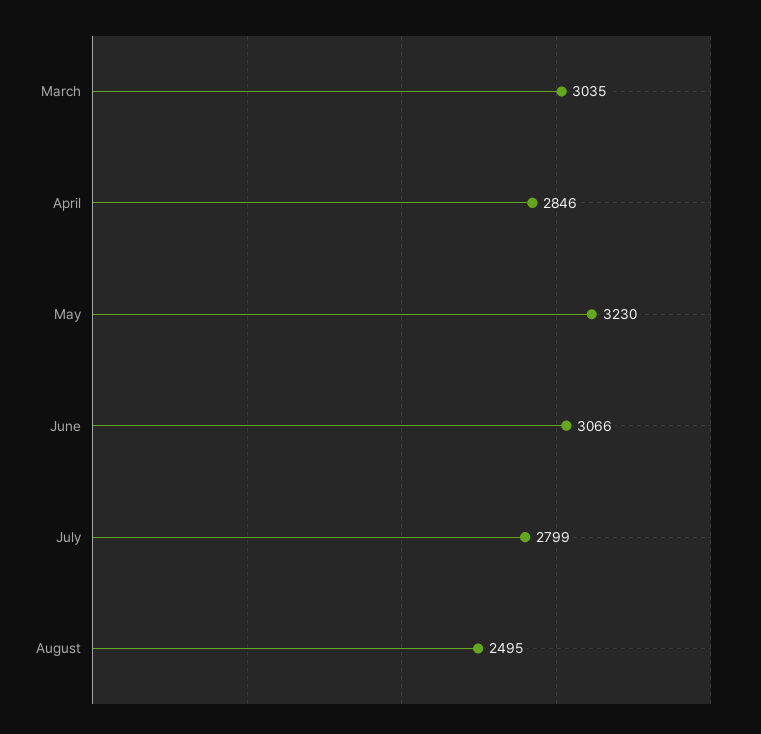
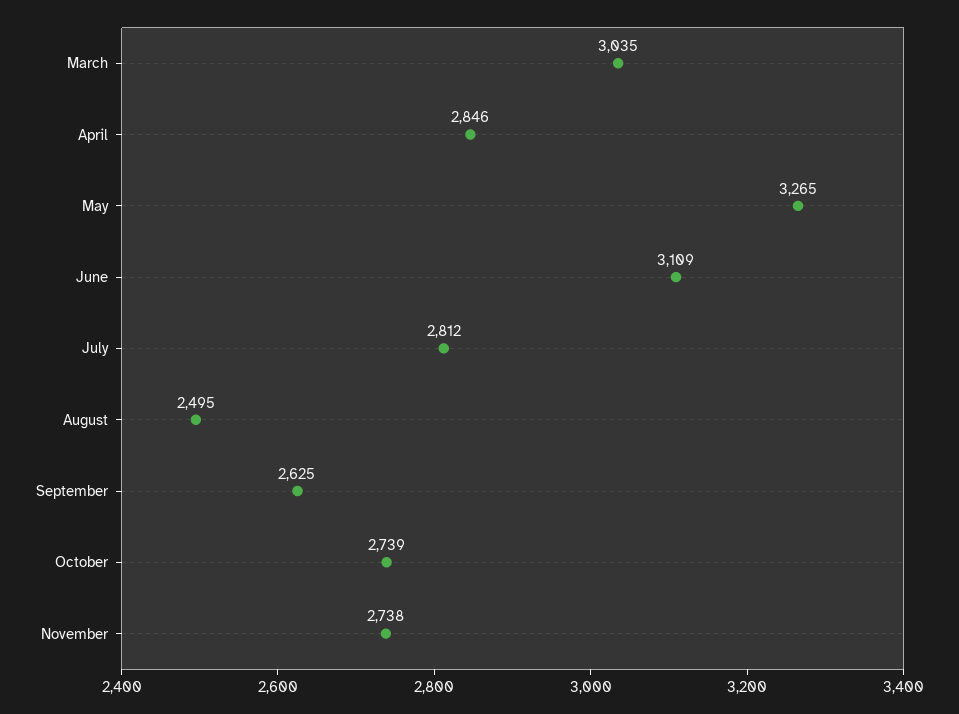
May: 3230 -> 3265
June: 3066 -> 3109
July: 2799 -> 2812
September: none -> 2625
October: none -> 2739
November: none -> 2738

